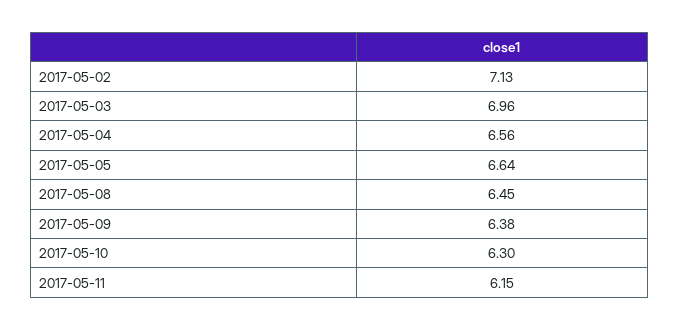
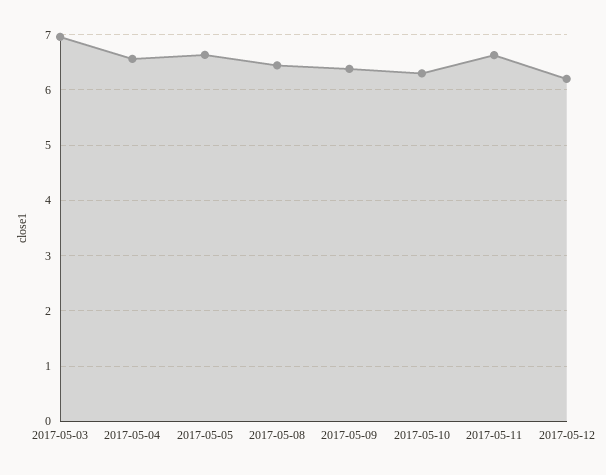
2017-05-02: 7.13 -> none
2017-05-11: 6.15 -> 6.6
2017-05-12: none -> 6.2

